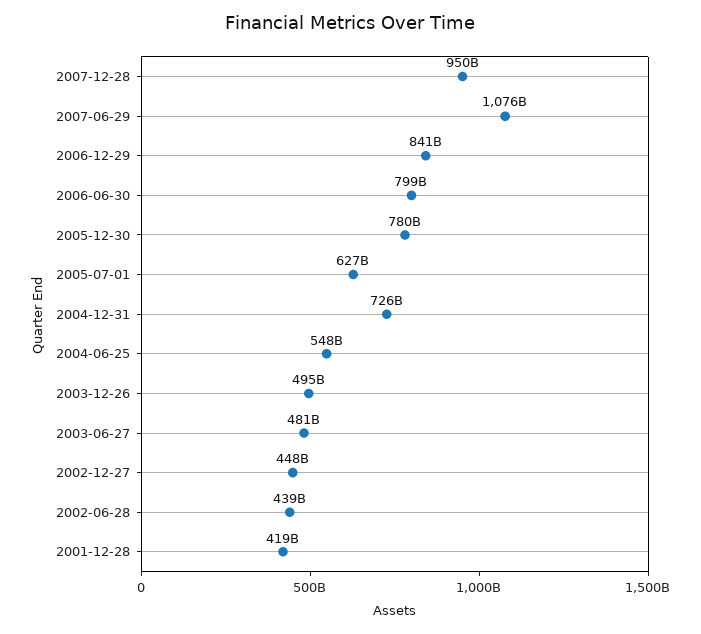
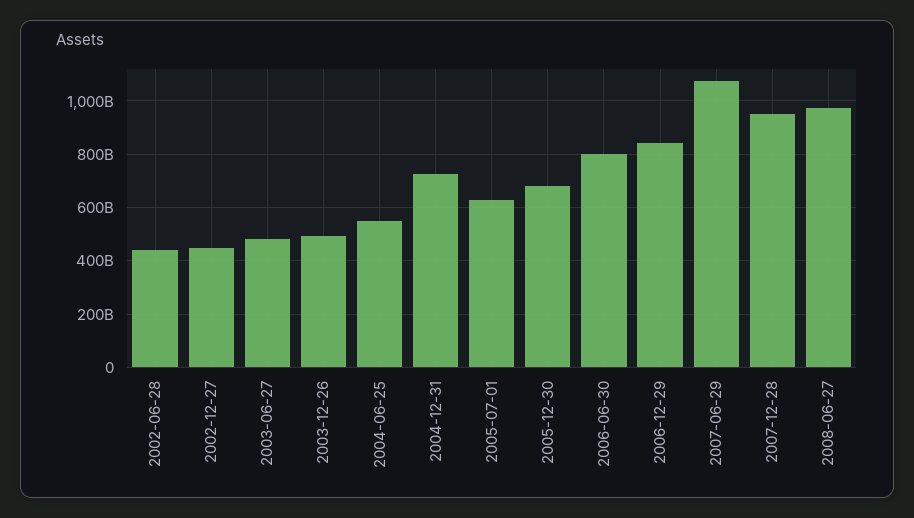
2005-12-30: 780000000000 -> 675000000000
2001-12-28: 419000000000 -> none
2008-06-27: none -> 975000000000

